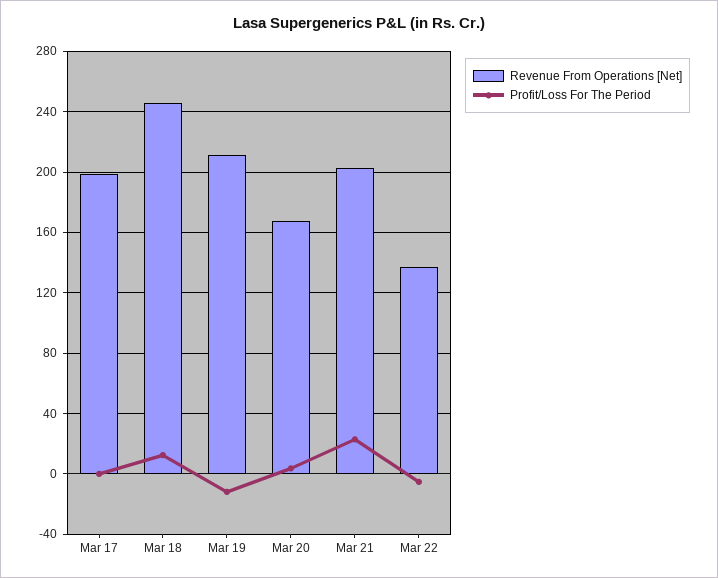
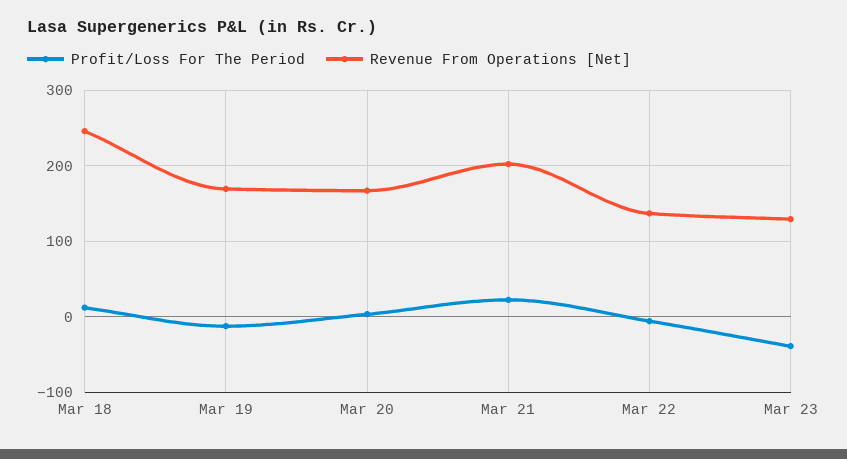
Revenue From Operations [Net], Mar 17: 200 -> none
Profit/Loss For The Period, Mar 17: 0 -> none
Revenue From Operations [Net], Mar 19: 210 -> 170
Profit/Loss For The Period, Mar 23: none -> -40
Revenue From Operations [Net], Mar 23: none -> 130

